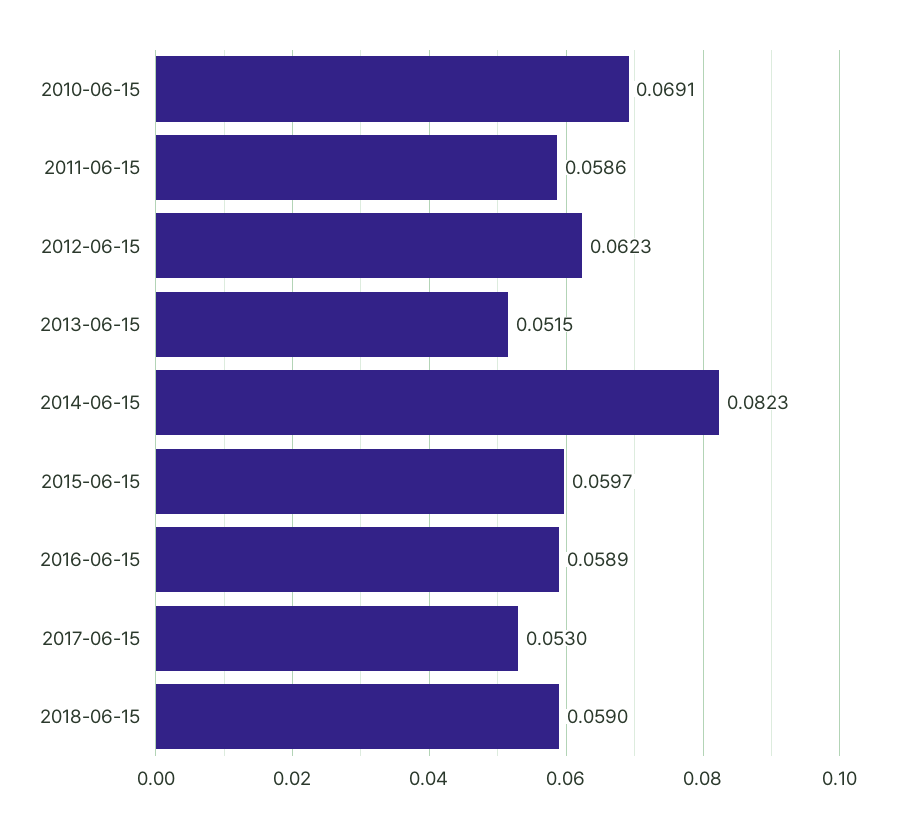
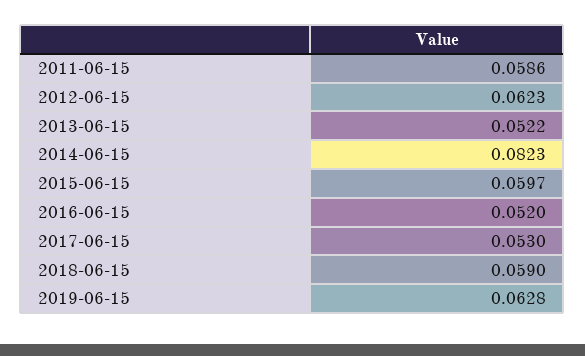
2010-06-15: 0.0691 -> none
2013-06-15: 0.0515 -> 0.0522
2016-06-15: 0.0589 -> 0.052
2019-06-15: none -> 0.0628

